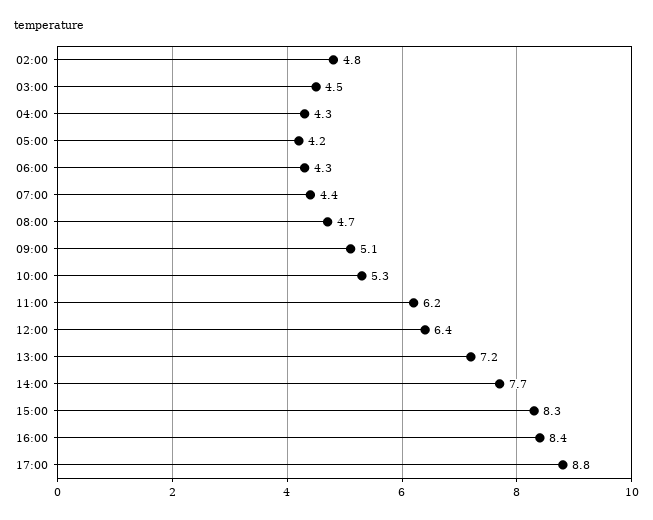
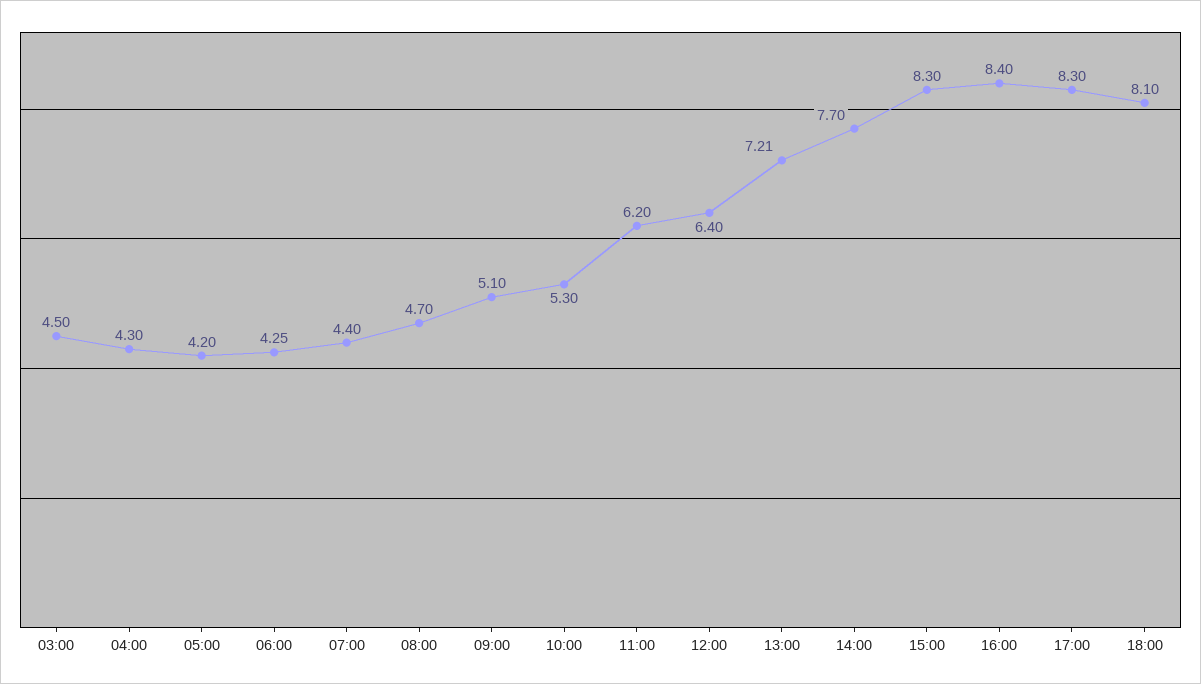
02:00: 4.8 -> none
17:00: 8.8 -> 8.3
18:00: none -> 8.1

